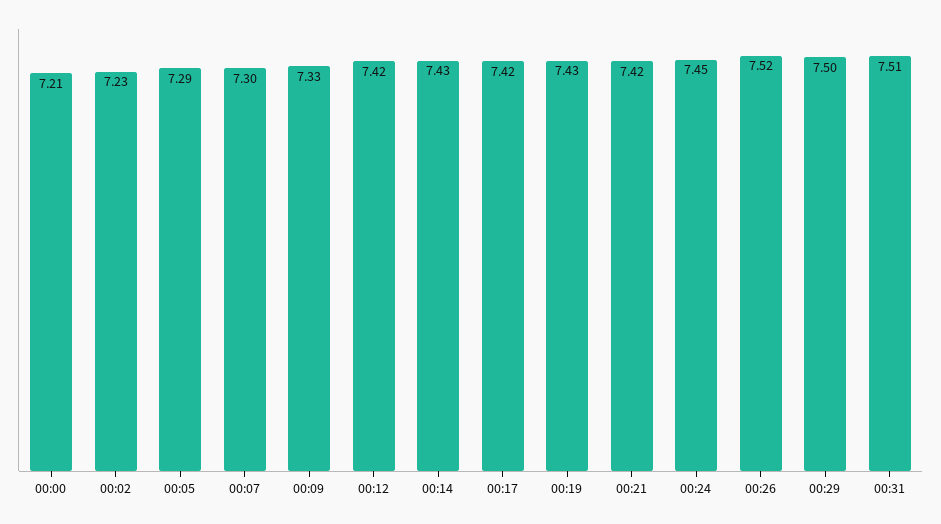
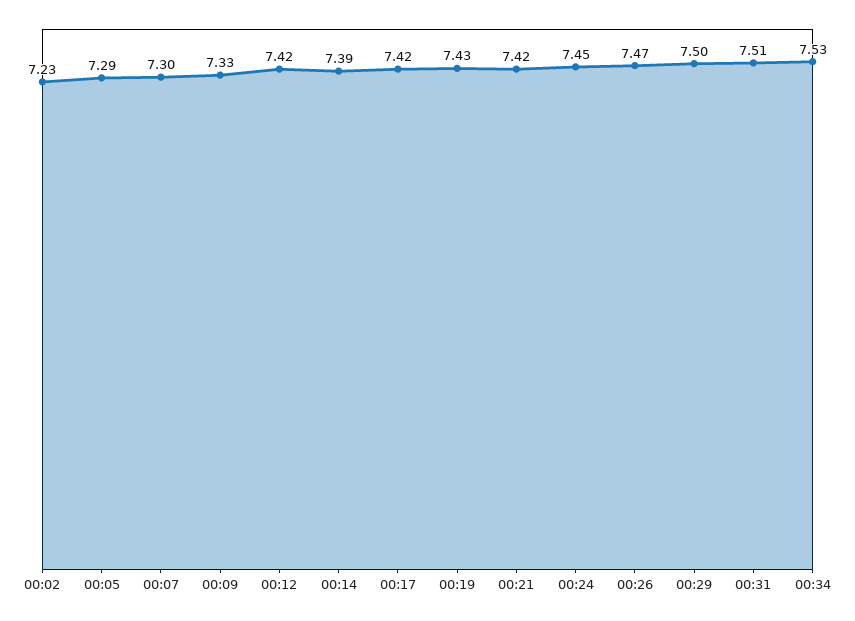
00:00: 7.21 -> none
00:14: 7.43 -> 7.39
00:26: 7.52 -> 7.47
00:34: none -> 7.53

